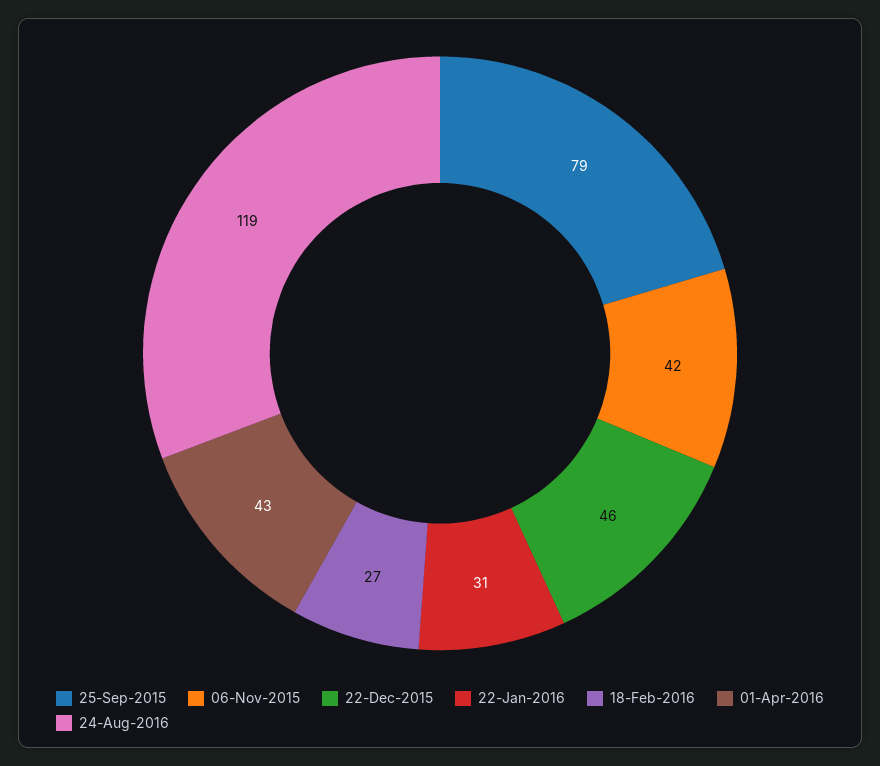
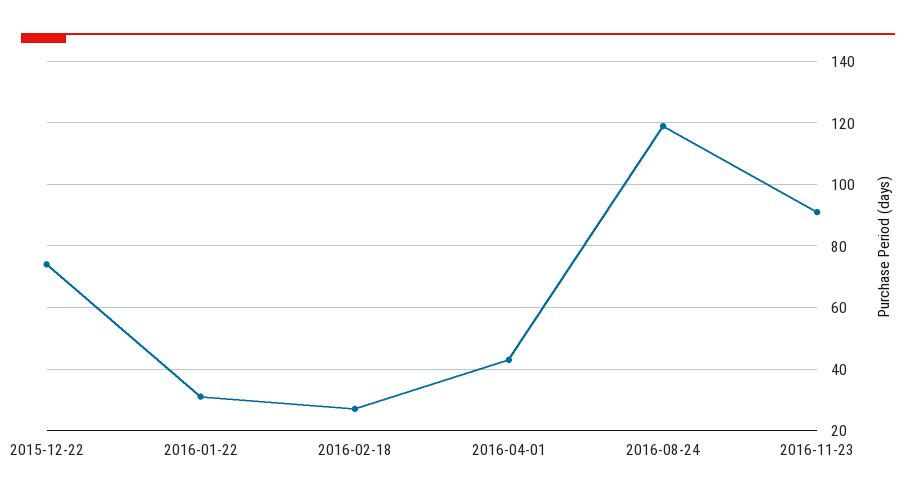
25-Sep-2015: 79 -> none
06-Nov-2015: 42 -> none
22-Dec-2015: 46 -> 75
2016-11-23: none -> 90

